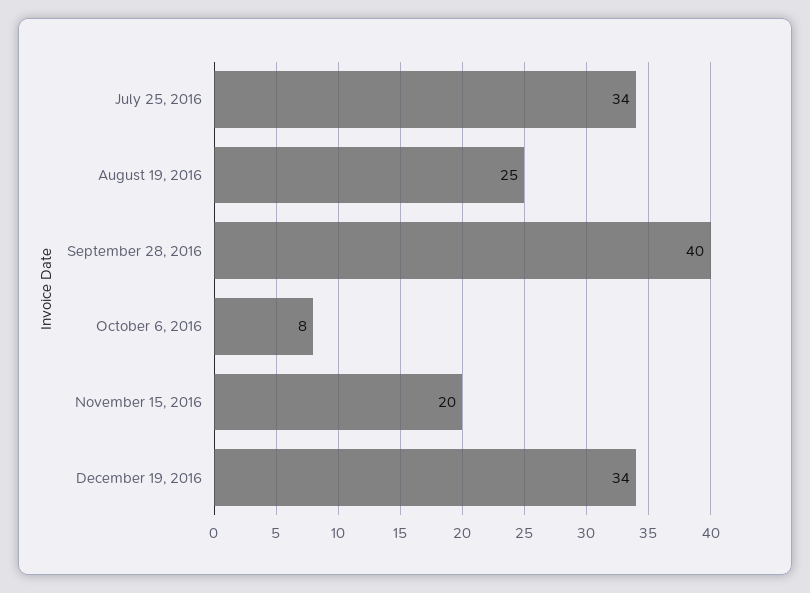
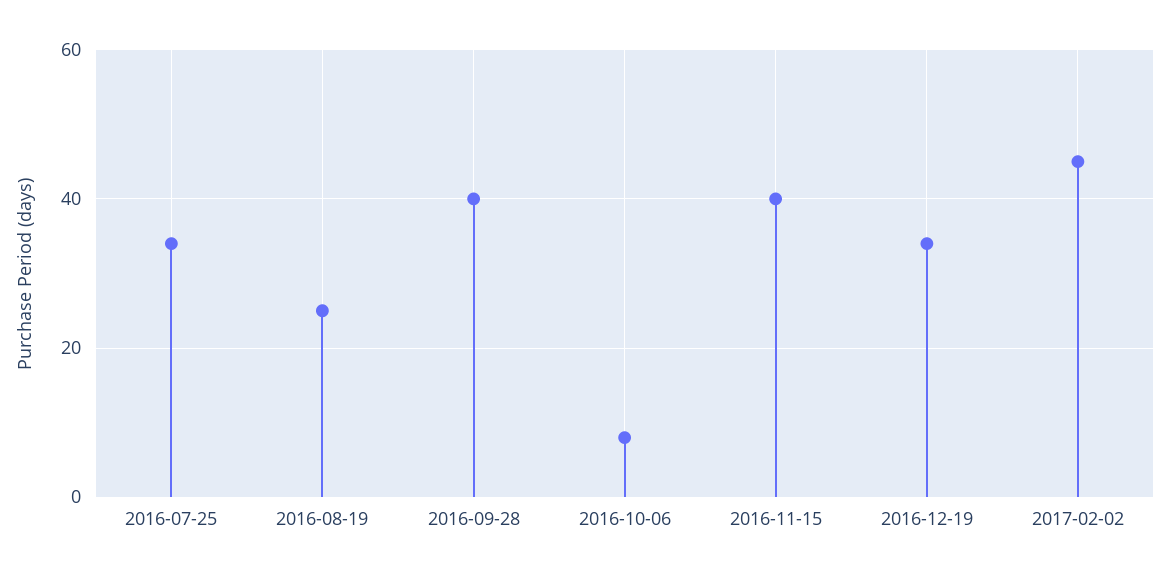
November 15, 2016: 20 -> 40
2017-02-02: none -> 45

